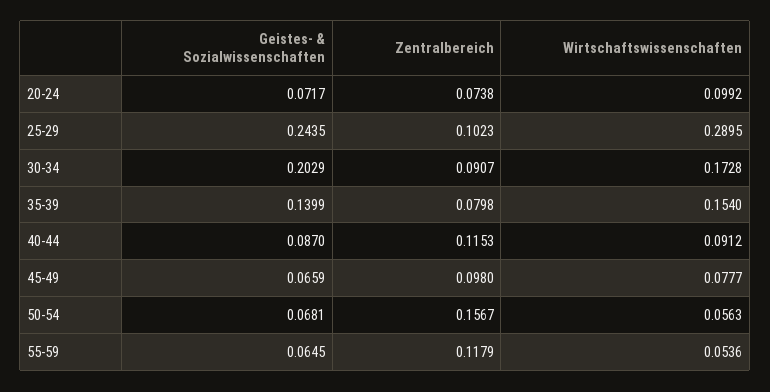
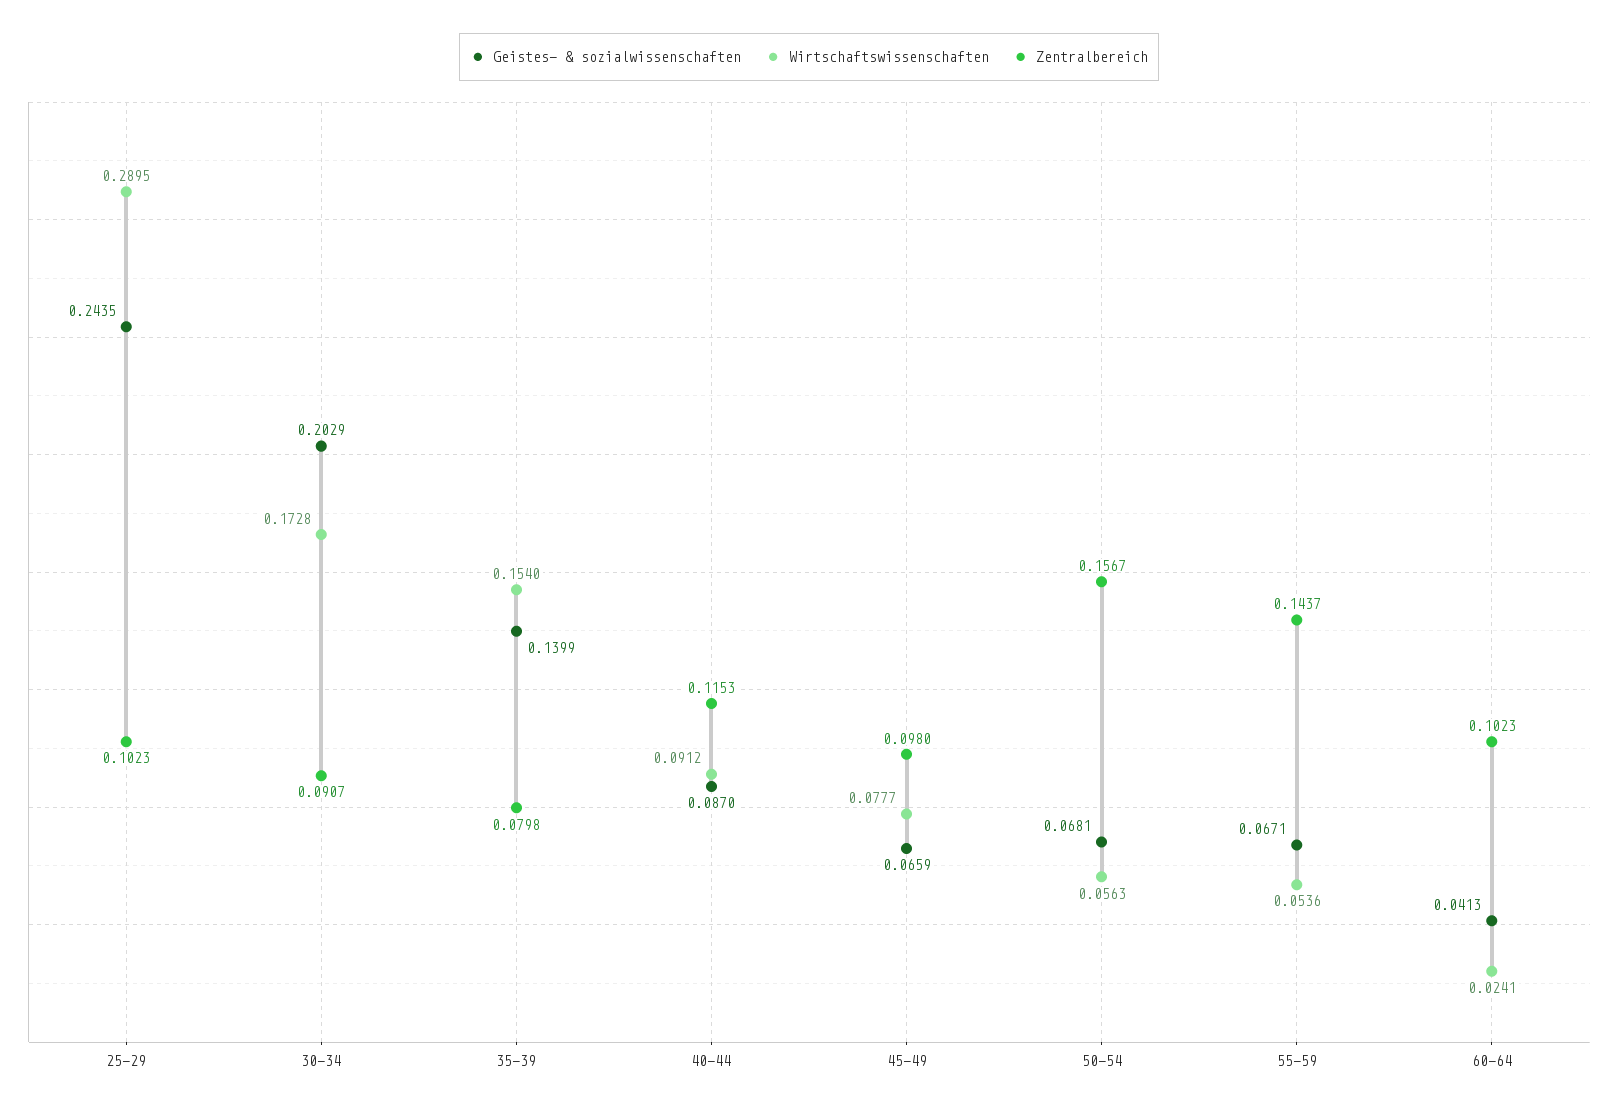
Geistes- & Sozialwissenschaften, 20-24: 0.0717 -> none
Zentralbereich, 20-24: 0.0738 -> none
Wirtschaftswissenschaften, 20-24: 0.0992 -> none
Geistes- & Sozialwissenschaften, 55-59: 0.0645 -> 0.0671
Zentralbereich, 55-59: 0.1179 -> 0.1437
Geistes- & Sozialwissenschaften, 60-64: none -> 0.0413
Wirtschaftswissenschaften, 60-64: none -> 0.0241
Zentralbereich, 60-64: none -> 0.1023

